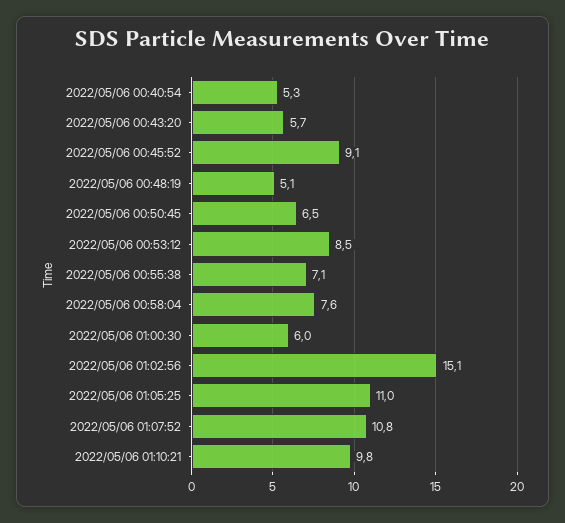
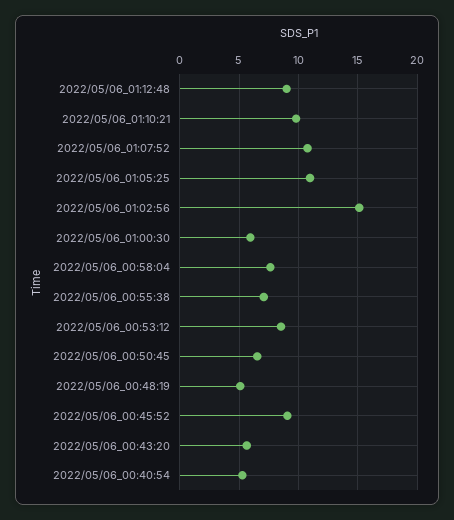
2022/05/06_01:12:48: none -> 9

